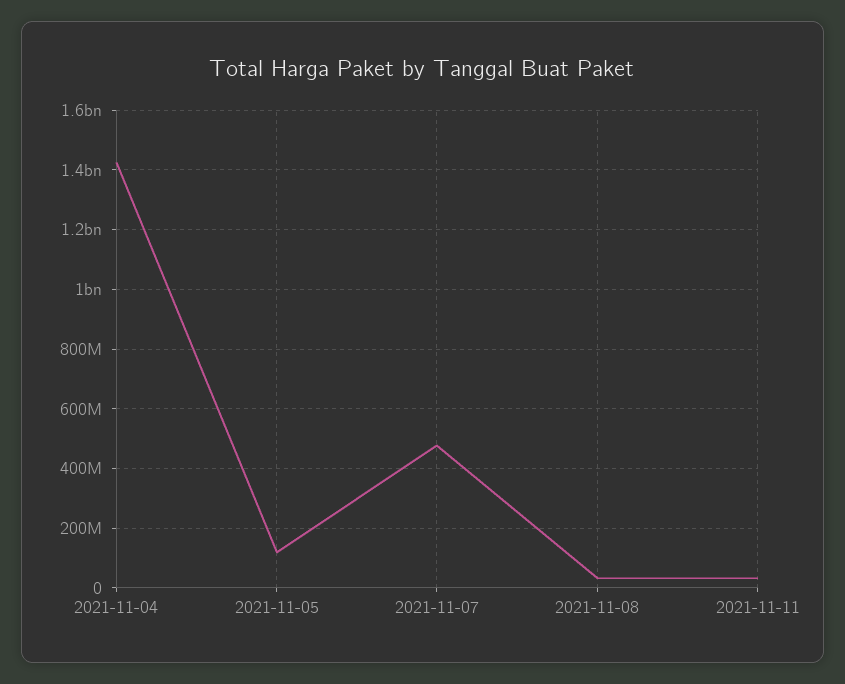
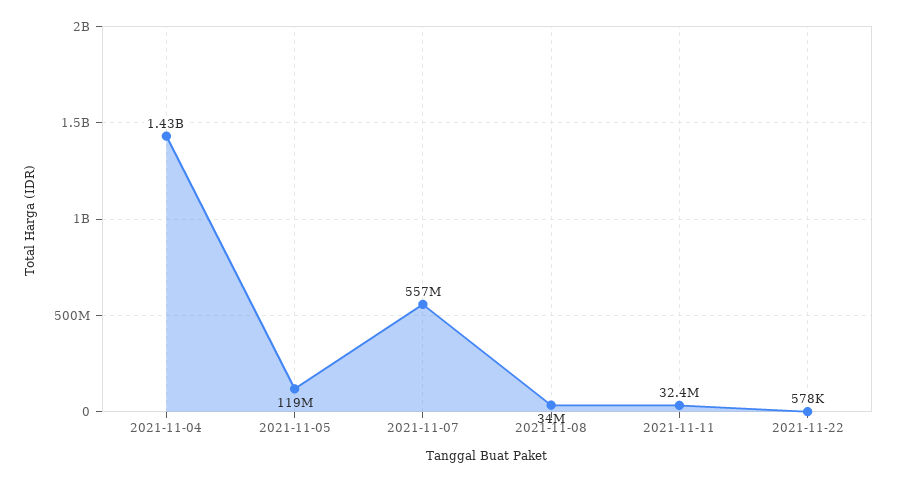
2021-11-07: 475000000 -> 557000000
2021-11-22: none -> 578000

